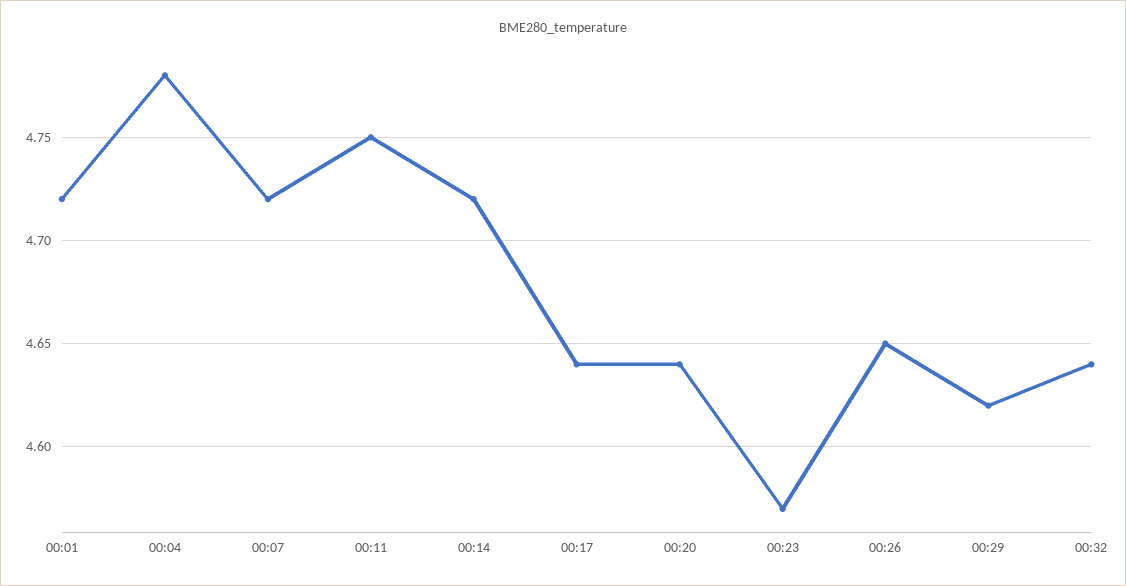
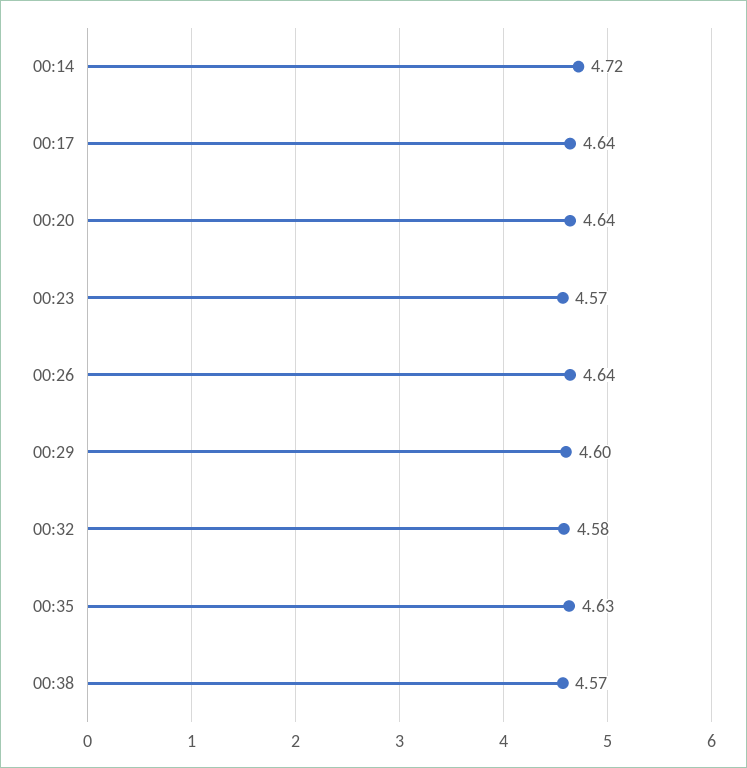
00:01: 4.72 -> none
00:04: 4.78 -> none
00:07: 4.72 -> none
00:11: 4.75 -> none
00:26: 4.65 -> 4.64
00:29: 4.62 -> 4.6
00:32: 4.64 -> 4.58
00:35: none -> 4.63
00:38: none -> 4.57

